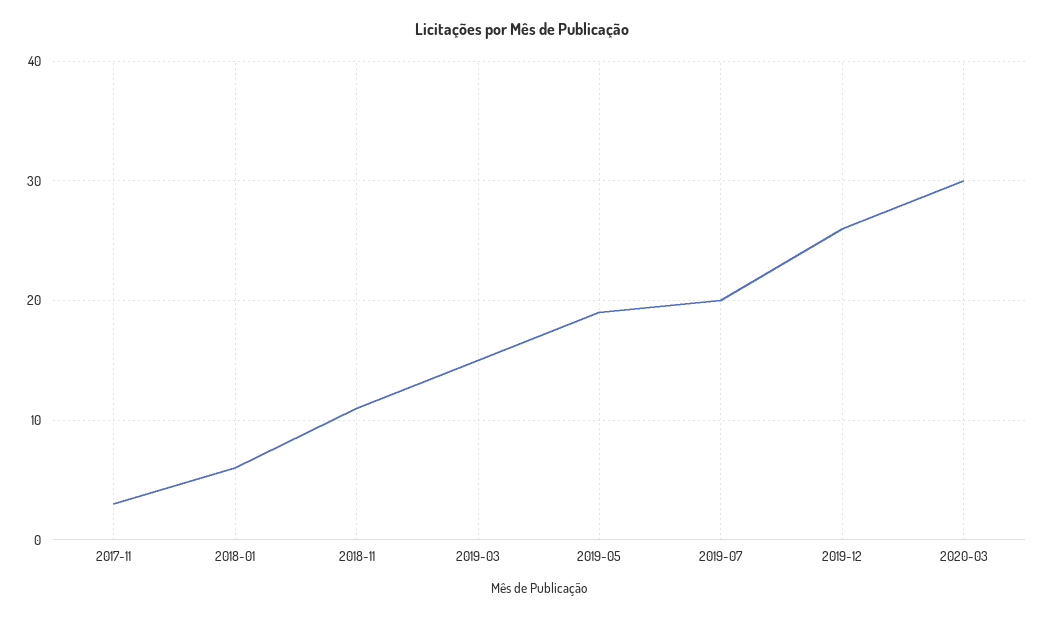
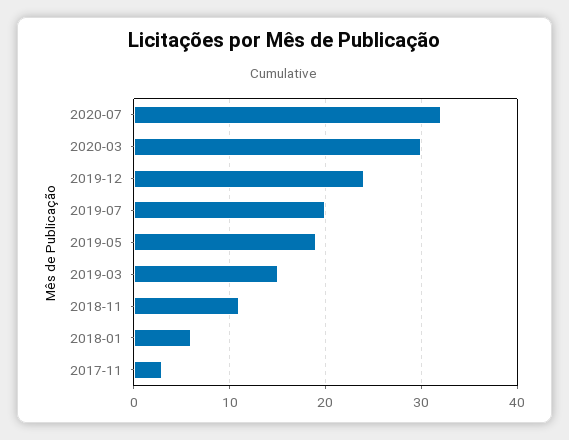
2019-12: 26 -> 24
2020-07: none -> 32

